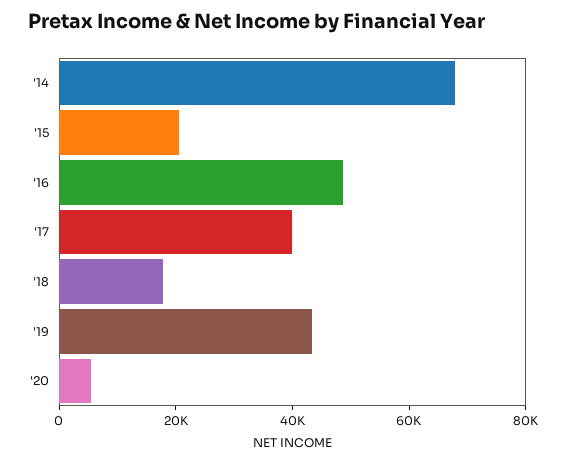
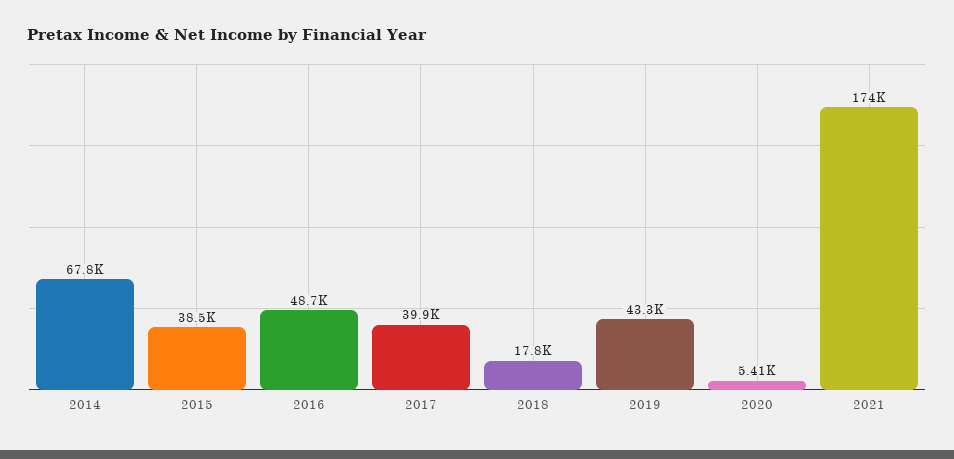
'15: 20000 -> 38500
2021: none -> 174000

